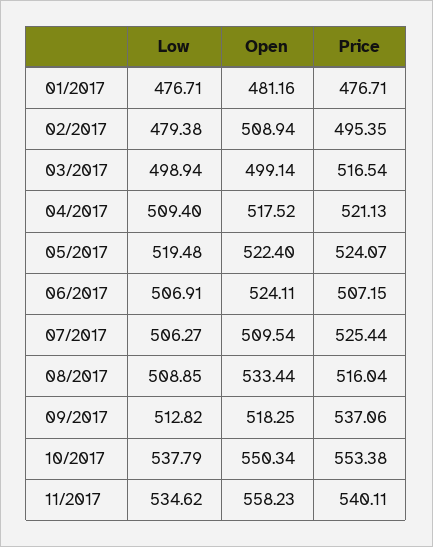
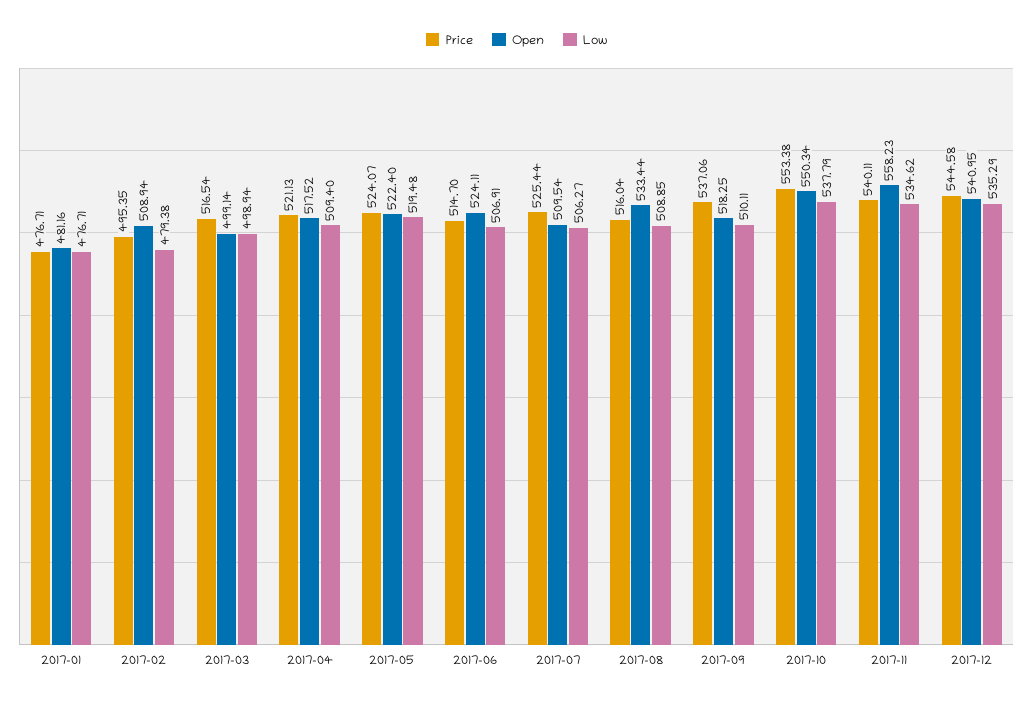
Price, 06/2017: 507.15 -> 514.7
Low, 09/2017: 512.82 -> 510.11
Price, 2017-12: none -> 544.58
Open, 2017-12: none -> 540.95
Low, 2017-12: none -> 535.29

